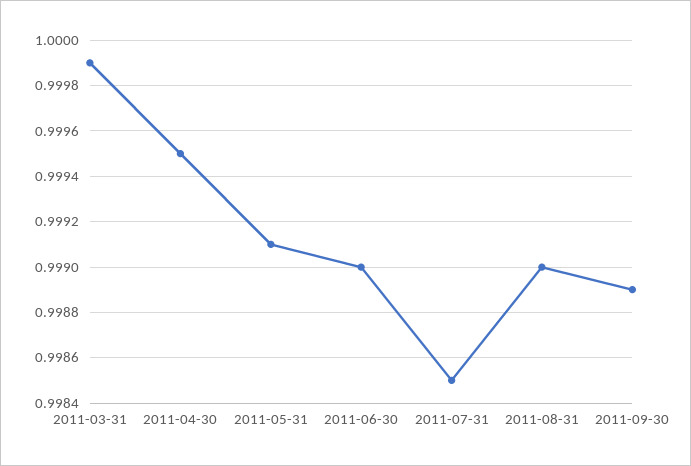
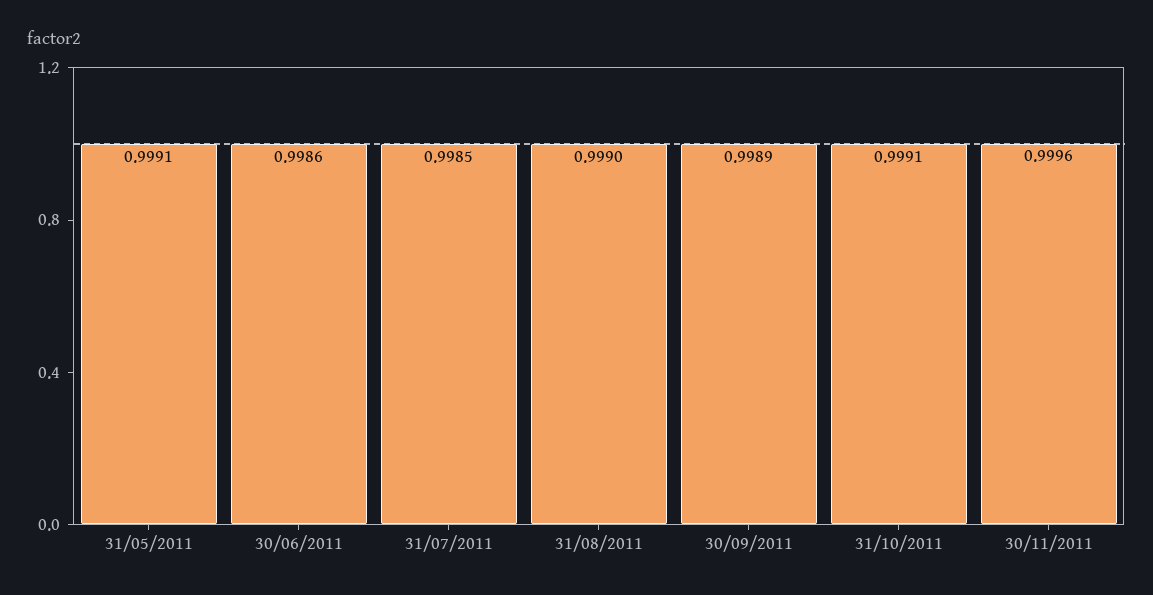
2011-03-31: 0.9999 -> none
2011-04-30: 0.9995 -> none
2011-06-30: 0.999 -> 0.9986
31/10/2011: none -> 0.9991
30/11/2011: none -> 0.9996

